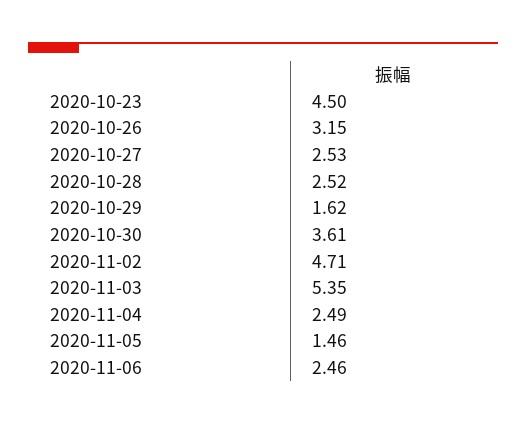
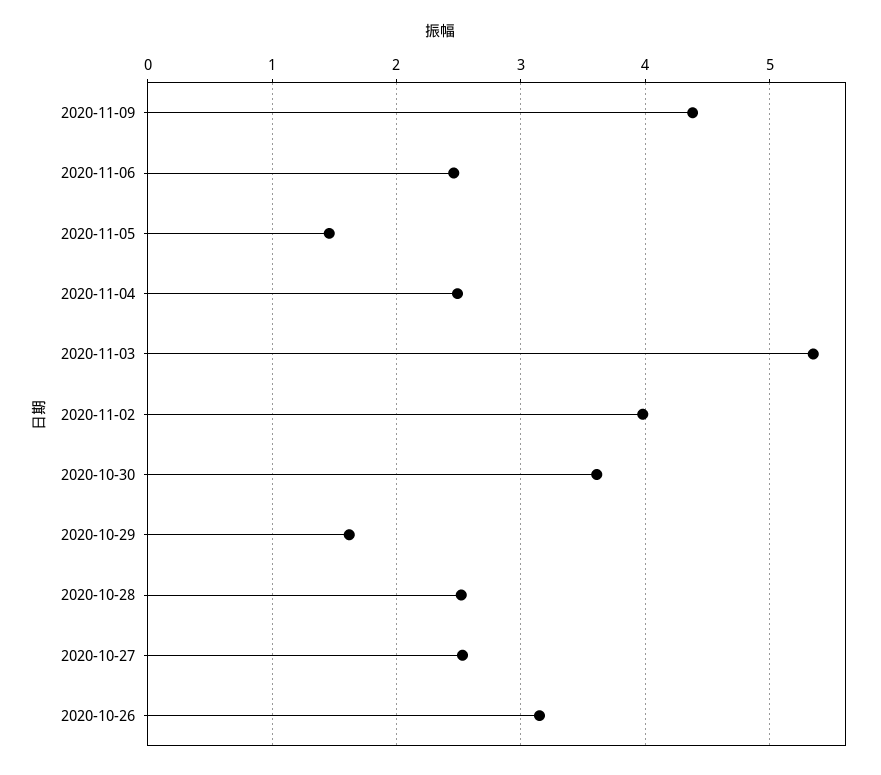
2020-10-23: 4.5 -> none
2020-11-02: 4.71 -> 4
2020-11-09: none -> 4.4

